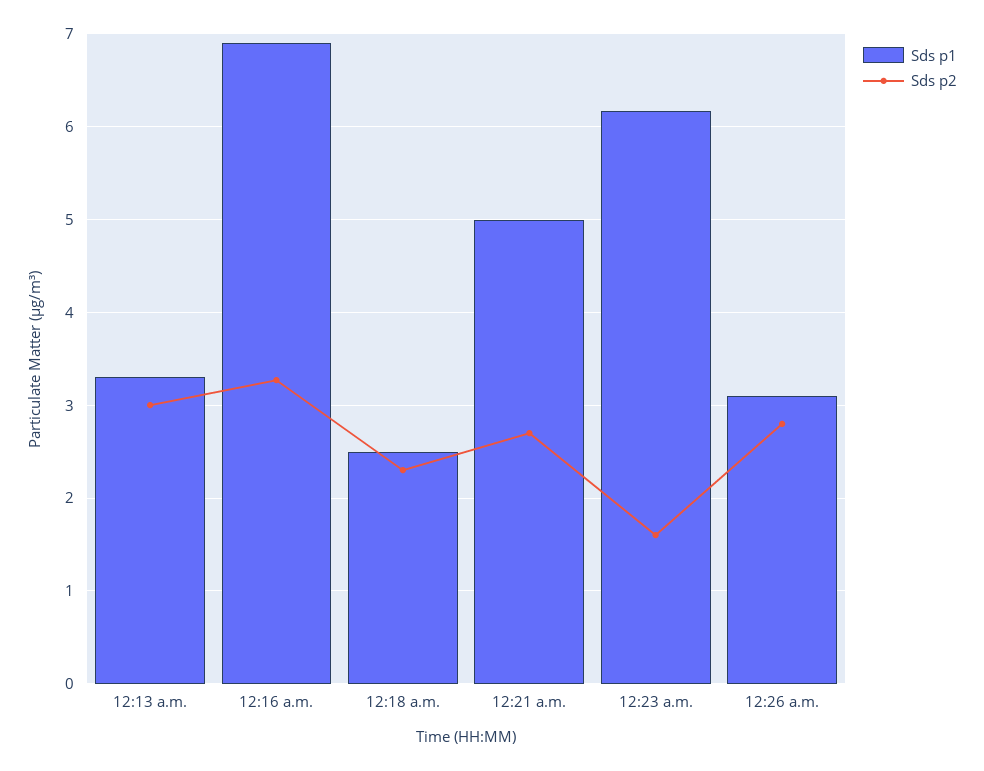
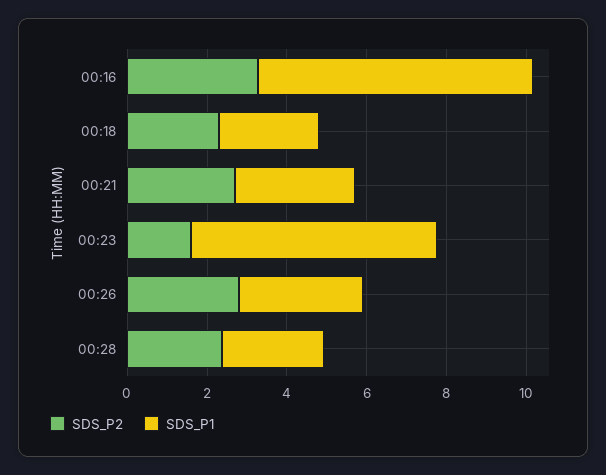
Sds p1, 12:13 a.m.: 3.3 -> none
Sds p2, 12:13 a.m.: 3 -> none
Sds p1, 12:21 a.m.: 5 -> 3
Sds p2, 00:28: none -> 2.5
Sds p1, 00:28: none -> 2.5

